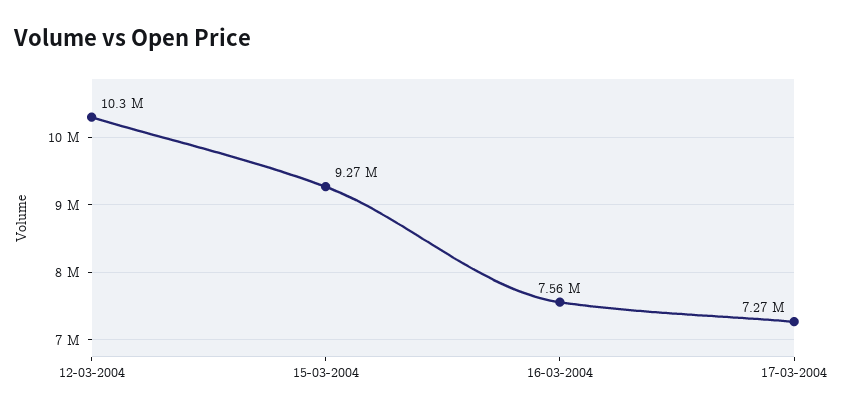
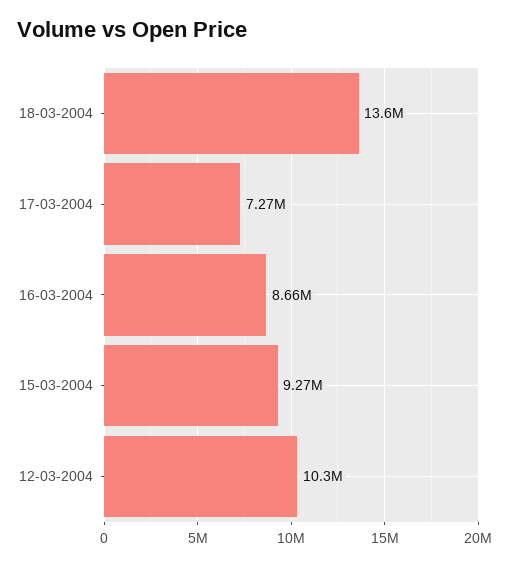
16-03-2004: 7560000 -> 8660000
18-03-2004: none -> 13600000

